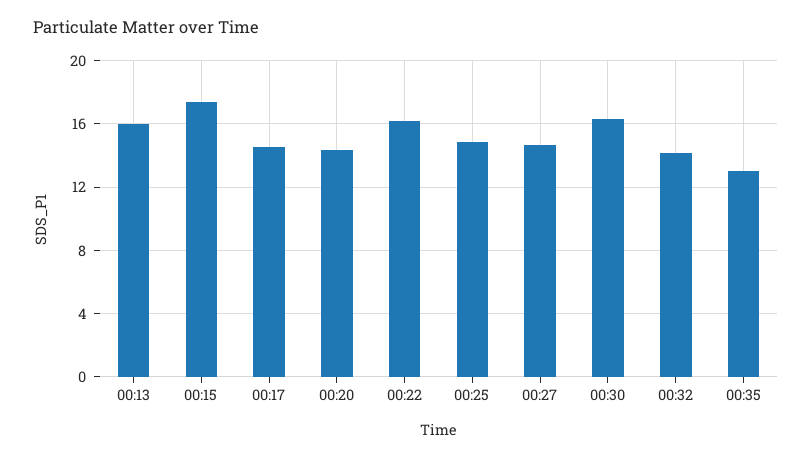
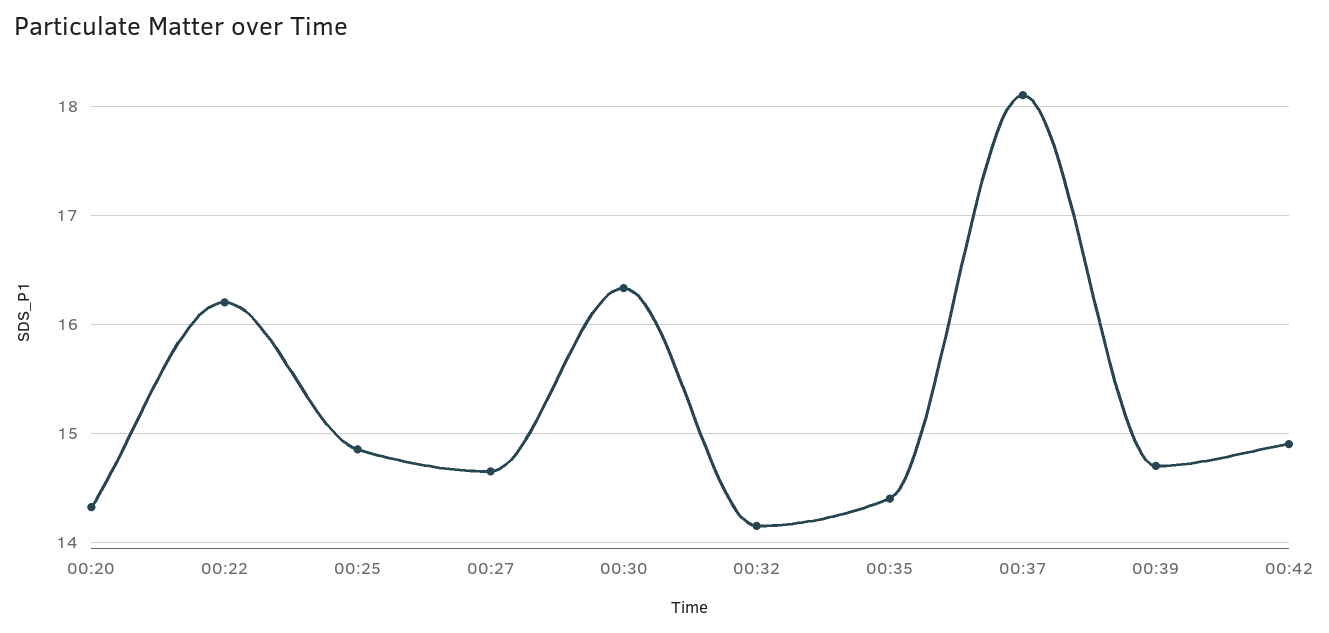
00:13: 16 -> none
00:15: 17.5 -> none
00:17: 14.5 -> none
00:35: 13 -> 14.4
00:37: none -> 18.1
00:39: none -> 14.7
00:42: none -> 14.9

